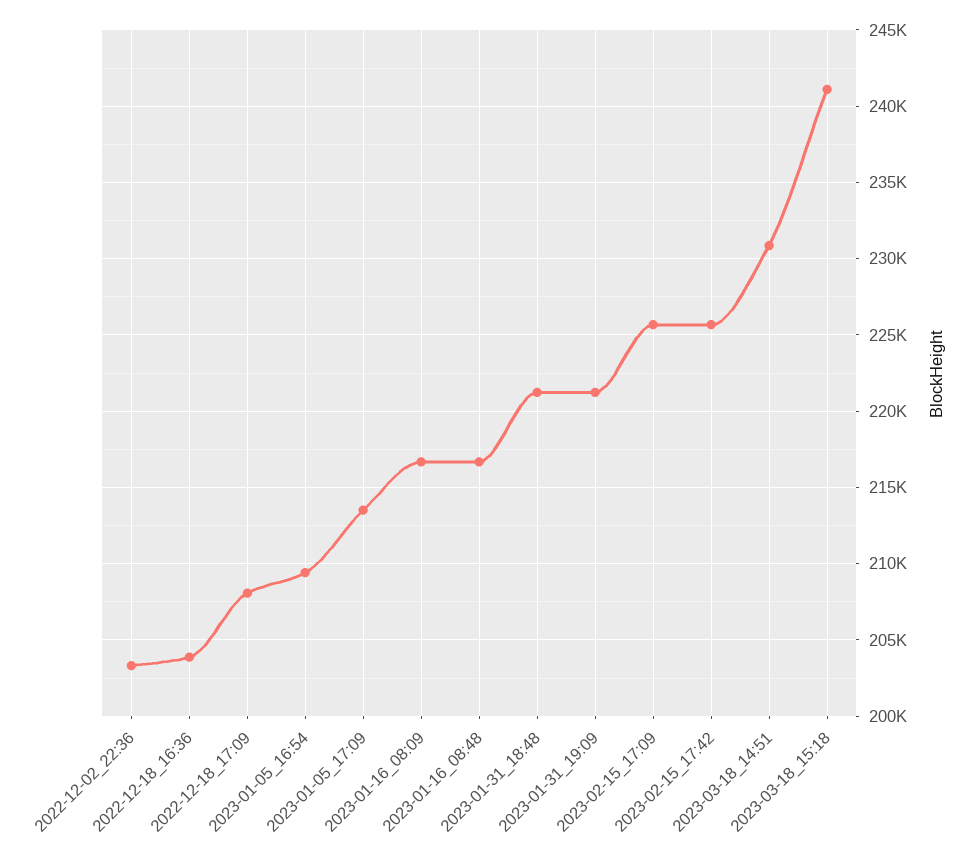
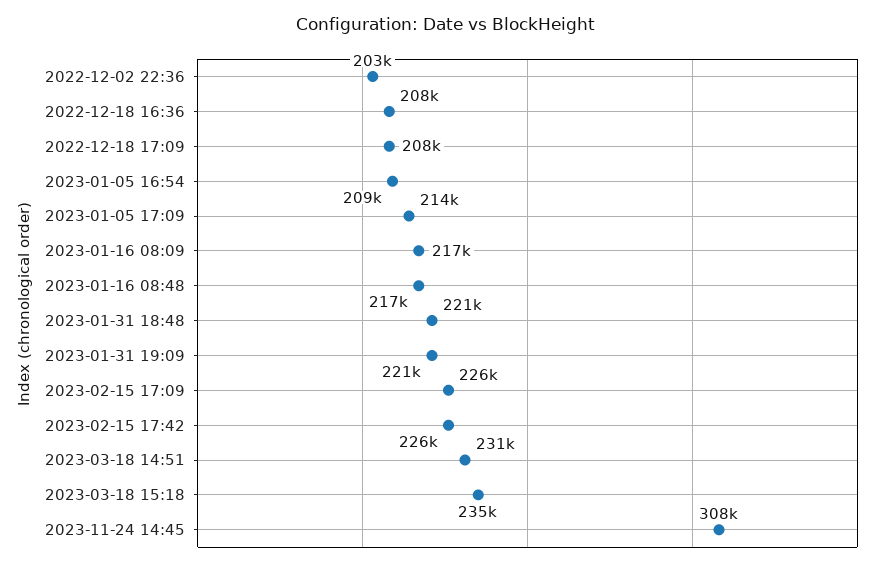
2022-12-18_16:36: 204000 -> 208000
2023-03-18_15:18: 241000 -> 235000
2023-11-24 14:45: none -> 308000

